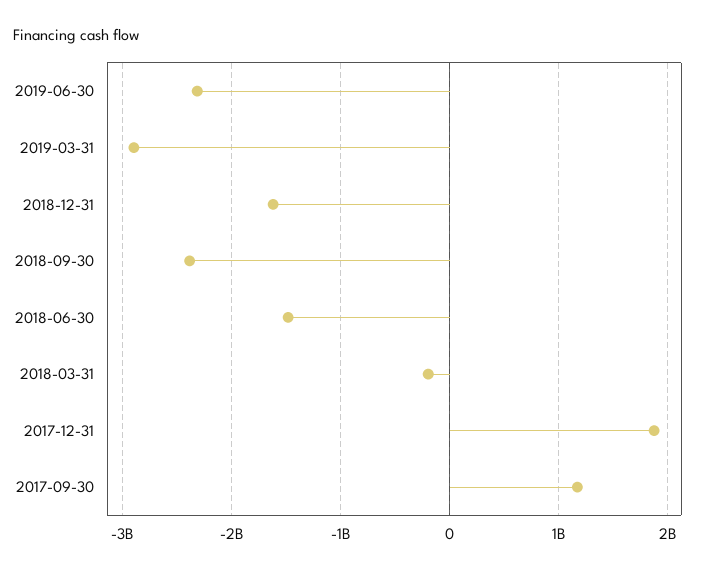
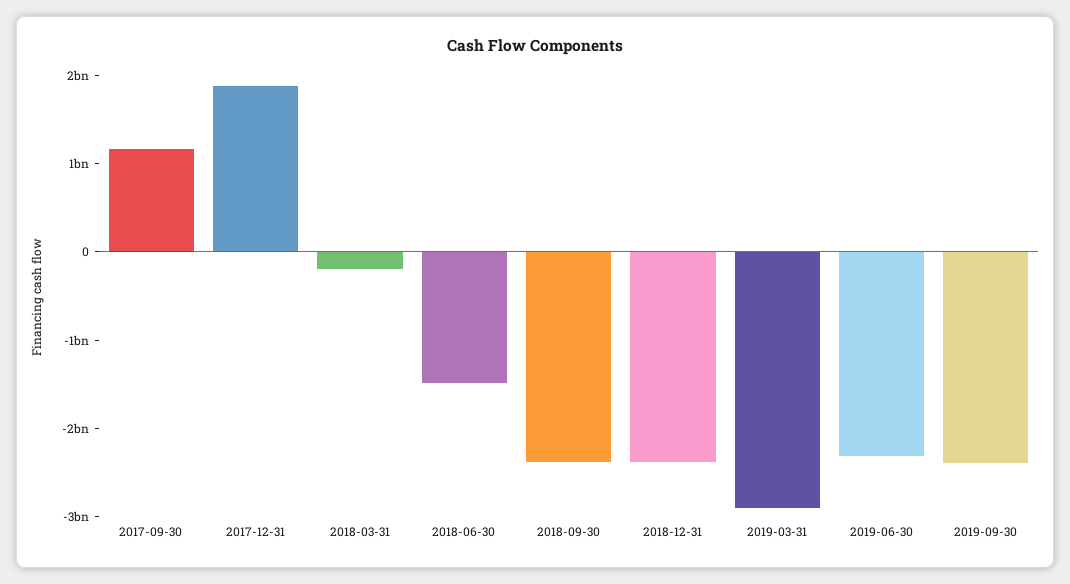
2018-12-31: -1600000000 -> -2400000000
2019-09-30: none -> -2400000000

